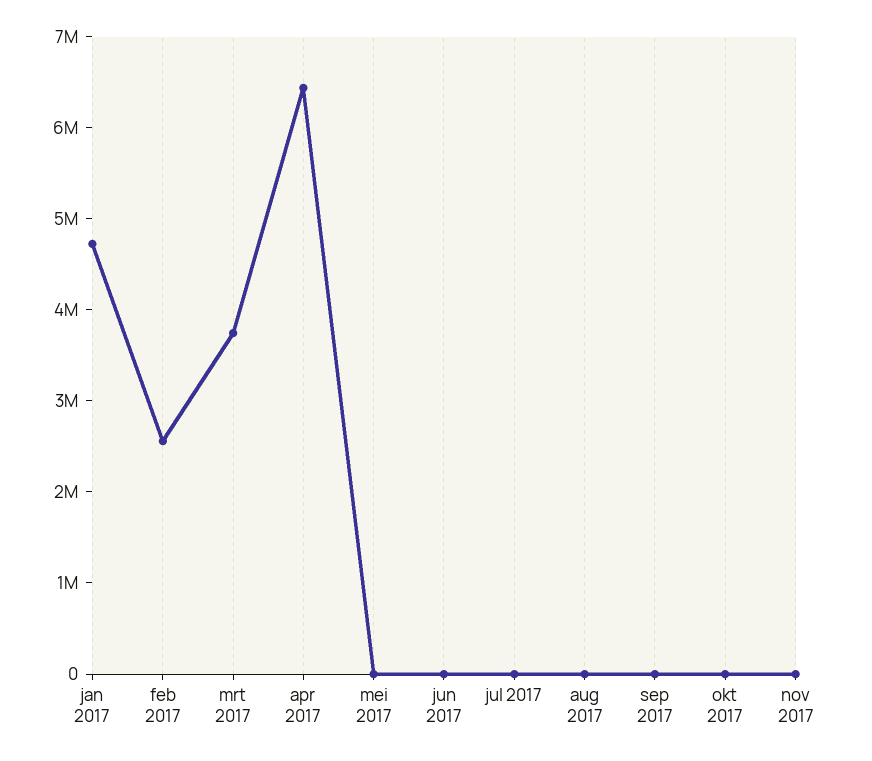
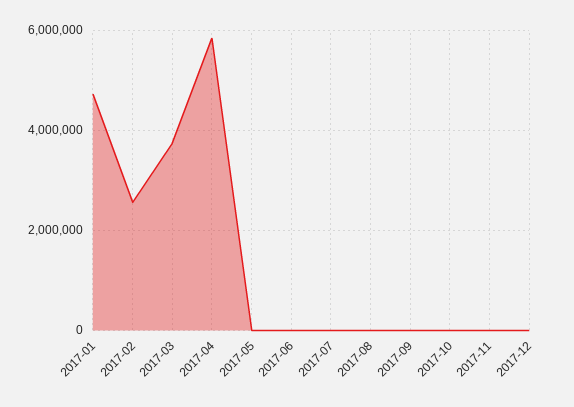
apr 2017: 6400000 -> 5800000
2017-12: none -> 0

